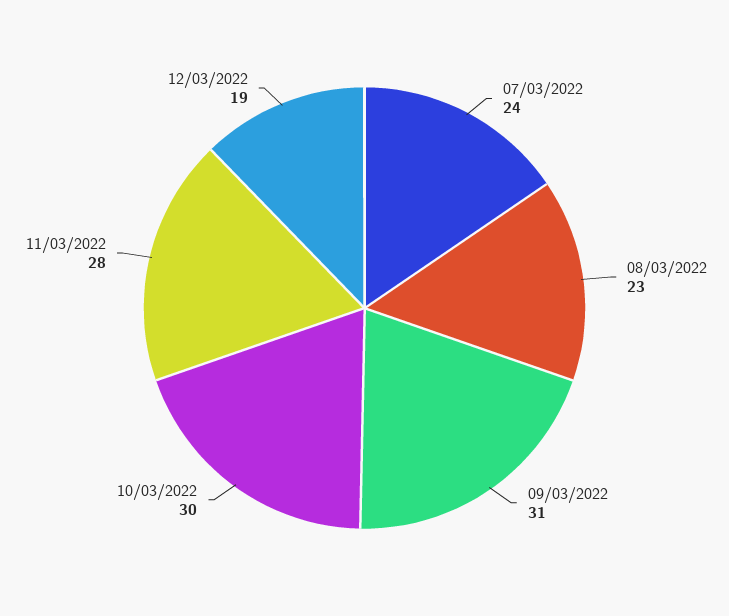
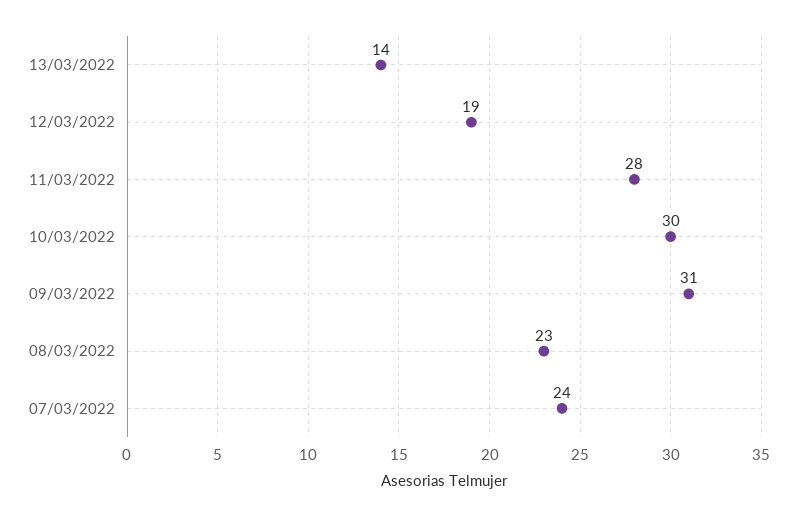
13/03/2022: none -> 14

